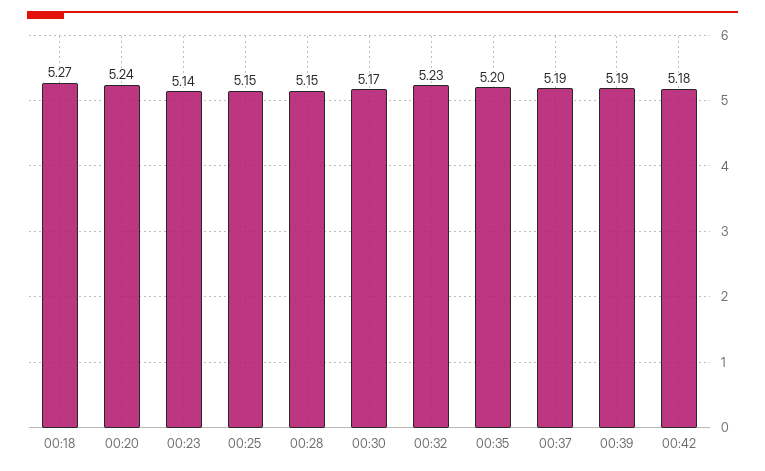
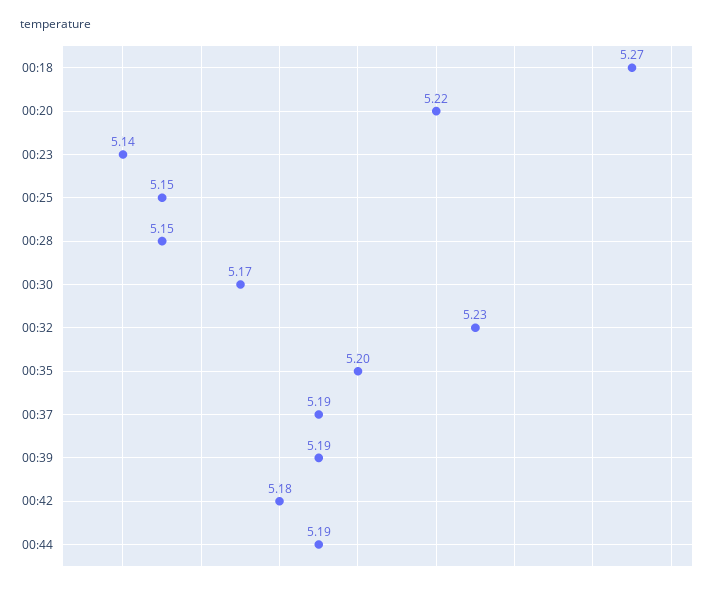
00:20: 5.24 -> 5.22
00:44: none -> 5.19

